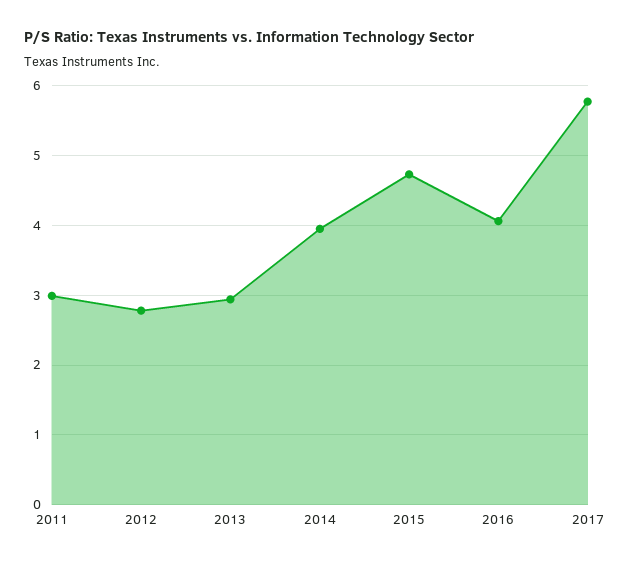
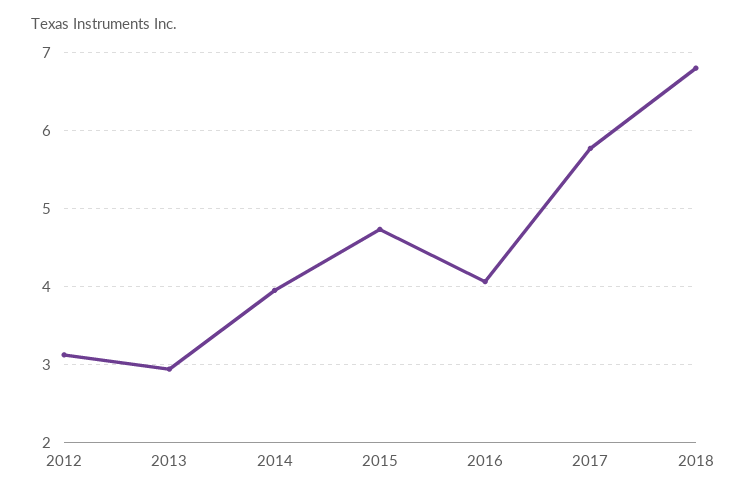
2011: 3 -> none
2012: 2.8 -> 3.1
2018: none -> 6.8

